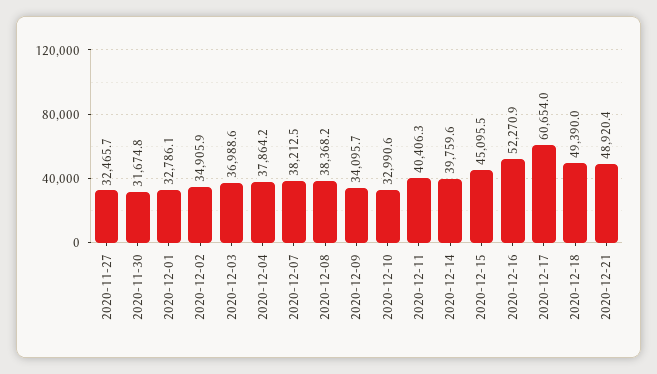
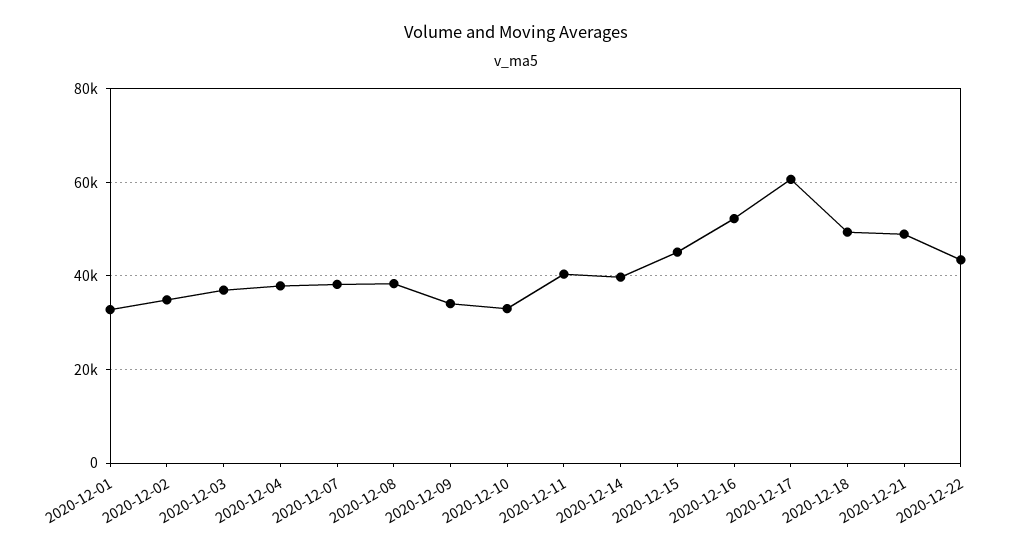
2020-11-27: 32465.7 -> none
2020-11-30: 31674.8 -> none
2020-12-22: none -> 44000

